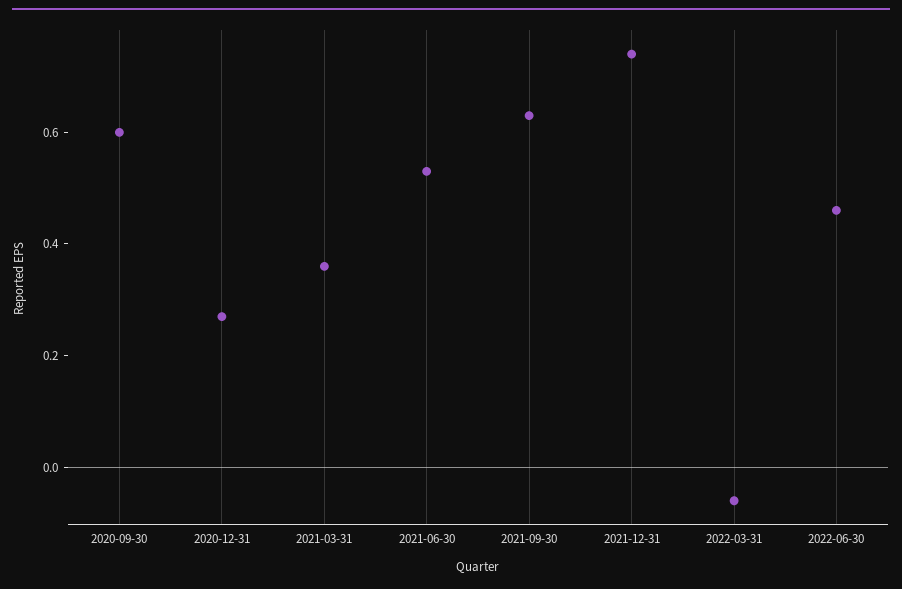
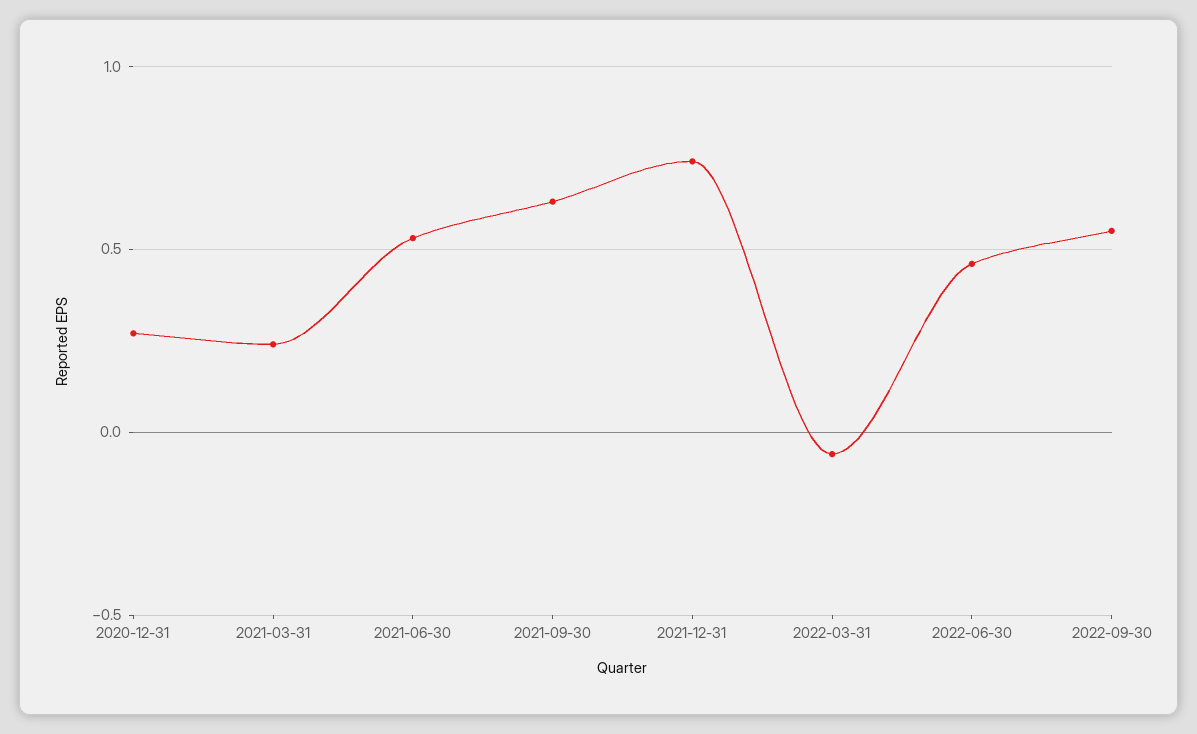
2020-09-30: 0.6 -> none
2021-03-31: 0.35 -> 0.25
2022-09-30: none -> 0.55

